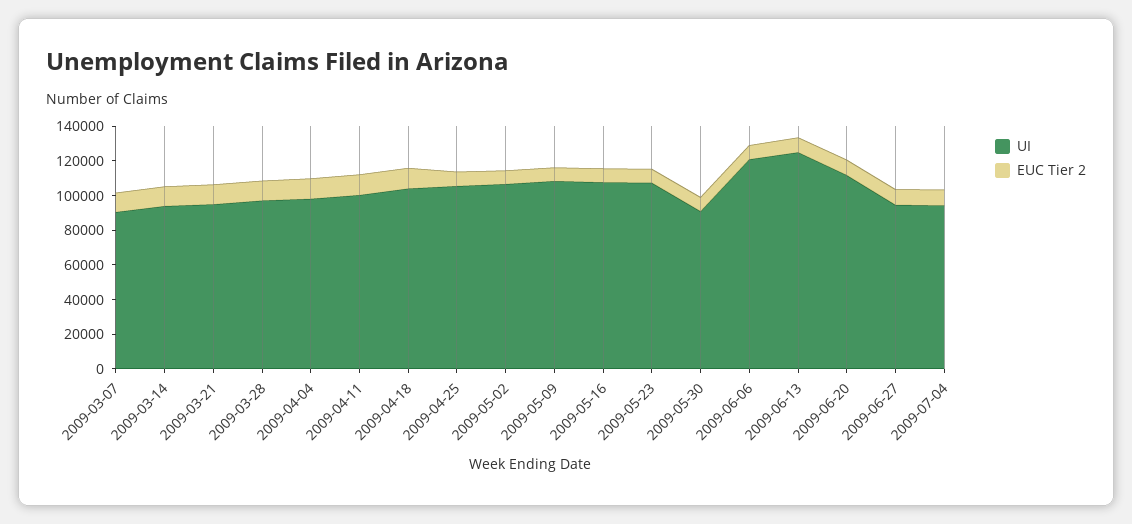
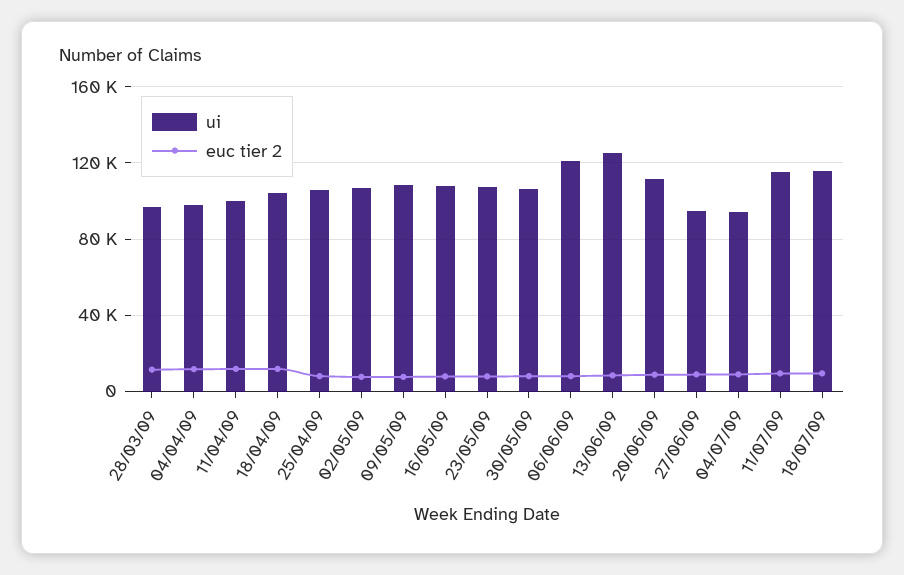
UI, 2009-03-07: 90000 -> none
EUC Tier 2, 2009-03-07: 10000 -> none
UI, 2009-03-14: 95000 -> none
EUC Tier 2, 2009-03-14: 10000 -> none
UI, 2009-03-21: 95000 -> none
EUC Tier 2, 2009-03-21: 10000 -> none
UI, 2009-05-30: 90000 -> 105000
UI, 11/07/09: none -> 115000
EUC Tier 2, 11/07/09: none -> 10000
UI, 18/07/09: none -> 115000
EUC Tier 2, 18/07/09: none -> 10000

